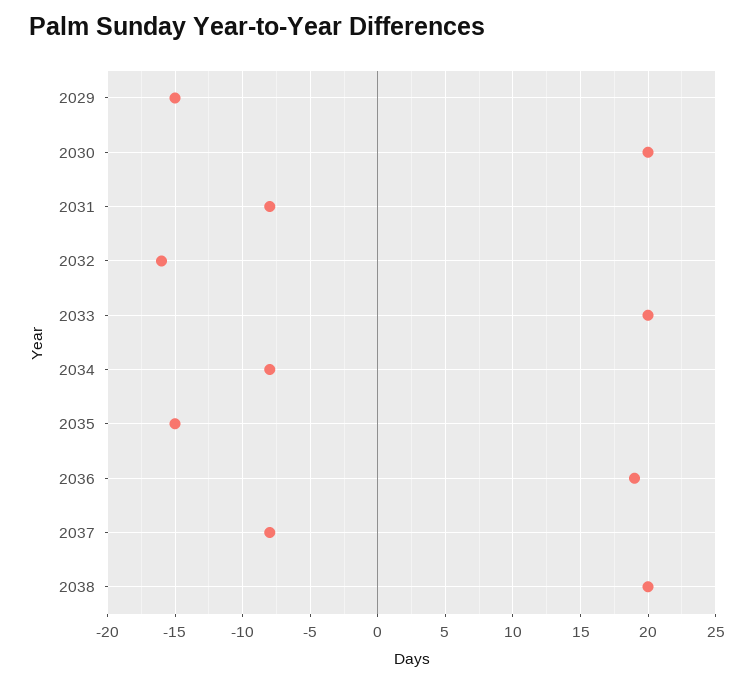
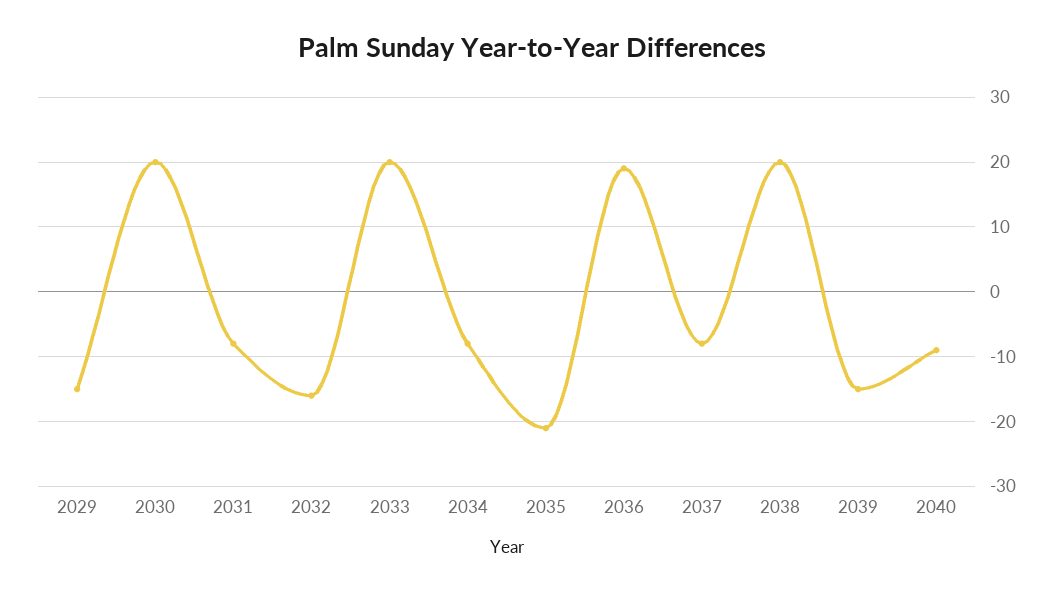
2035: -15 -> -21
2039: none -> -15
2040: none -> -9

